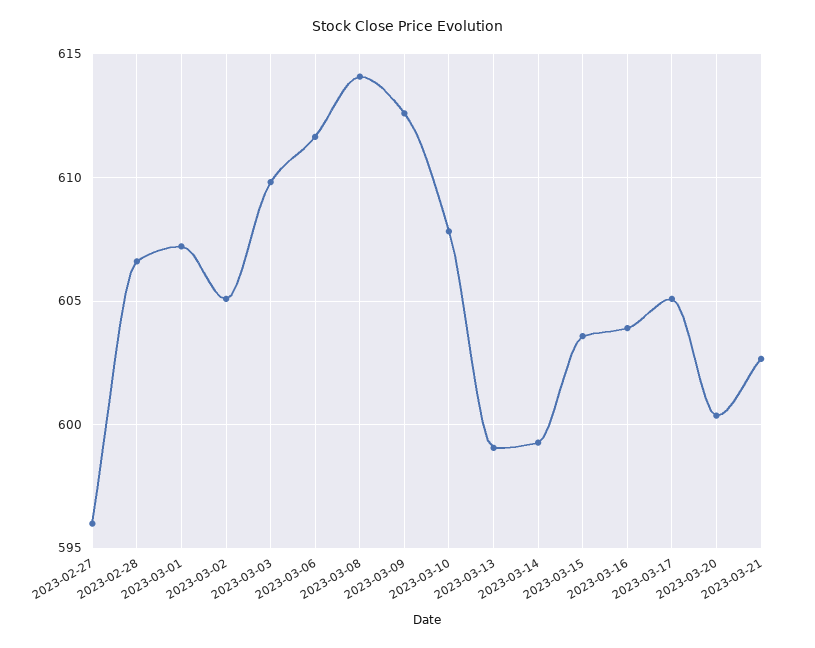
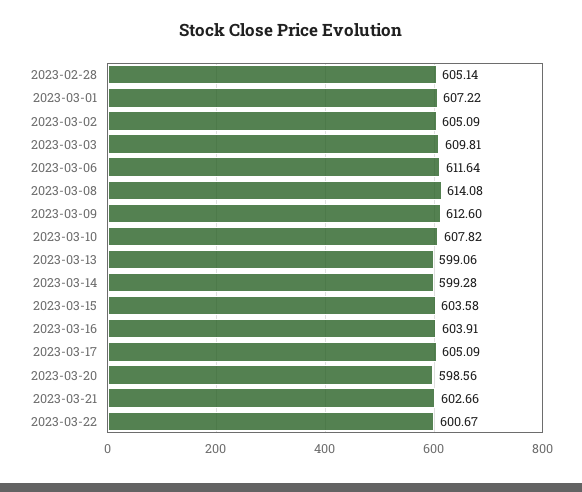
2023-02-27: 596 -> none
2023-02-28: 606.5 -> 605.14
2023-03-20: 600.5 -> 598.56
2023-03-22: none -> 600.67

